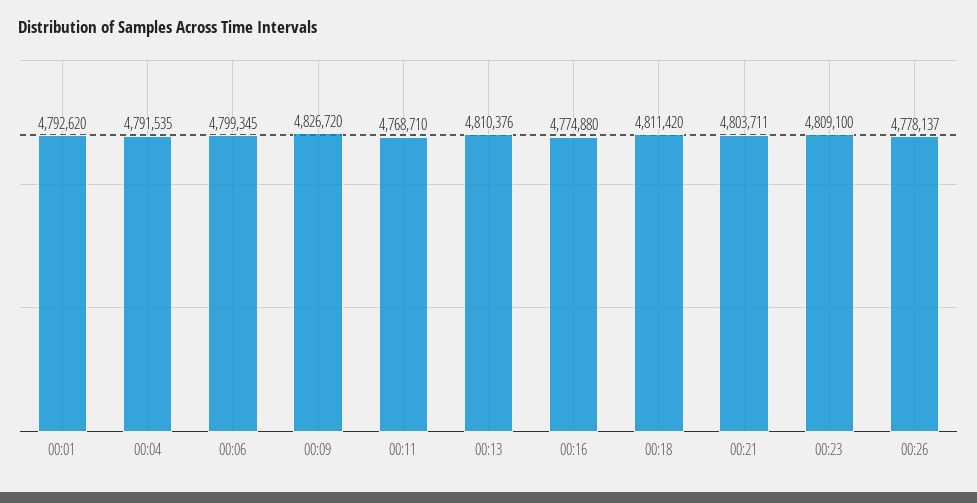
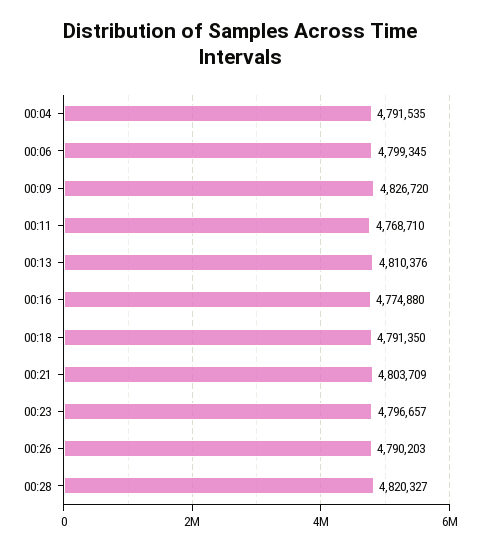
00:01: 4792620 -> none
00:18: 4811420 -> 4791350
00:21: 4803711 -> 4803709
00:23: 4809100 -> 4796657
00:26: 4778137 -> 4790203
00:28: none -> 4820327

